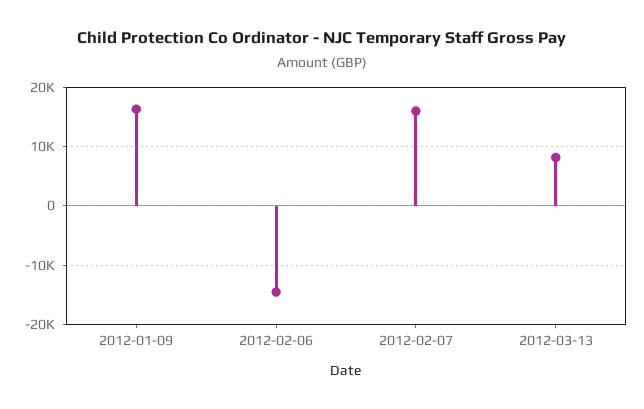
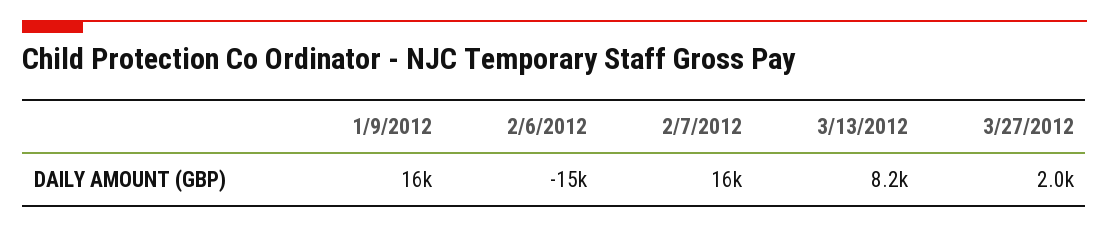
3/27/2012: none -> 2000

